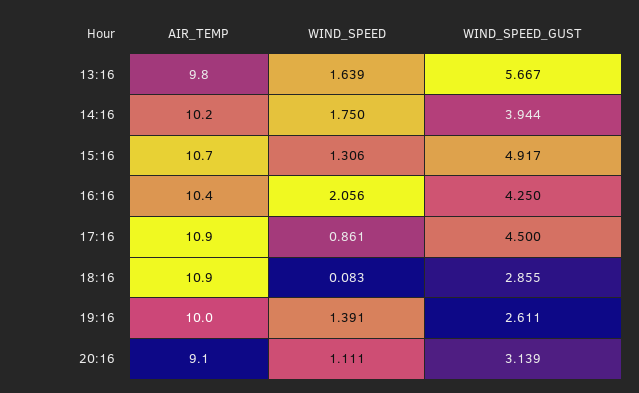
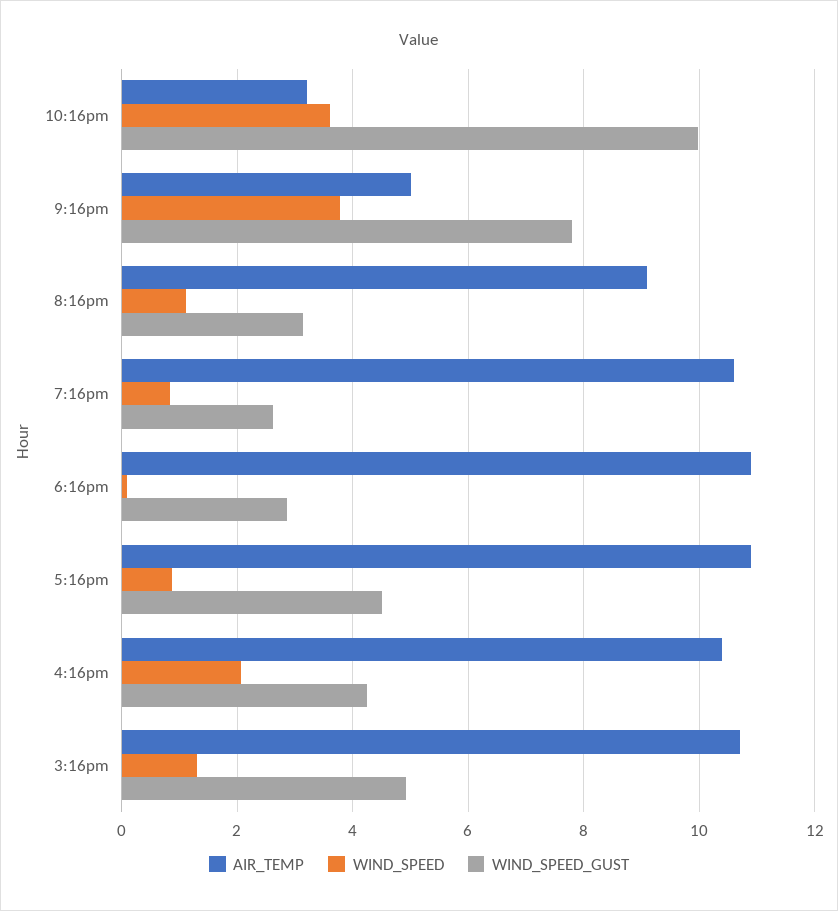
AIR_TEMP, 13:16: 9.8 -> none
WIND_SPEED, 13:16: 1.639 -> none
WIND_SPEED_GUST, 13:16: 5.667 -> none
AIR_TEMP, 14:16: 10.2 -> none
WIND_SPEED, 14:16: 1.75 -> none
WIND_SPEED_GUST, 14:16: 3.944 -> none
AIR_TEMP, 19:16: 10 -> 10.6
WIND_SPEED, 19:16: 1.391 -> 0.8
AIR_TEMP, 10:16pm: none -> 3.2
WIND_SPEED, 10:16pm: none -> 3.6
WIND_SPEED_GUST, 10:16pm: none -> 10
AIR_TEMP, 9:16pm: none -> 5
WIND_SPEED, 9:16pm: none -> 3.8
WIND_SPEED_GUST, 9:16pm: none -> 7.8

